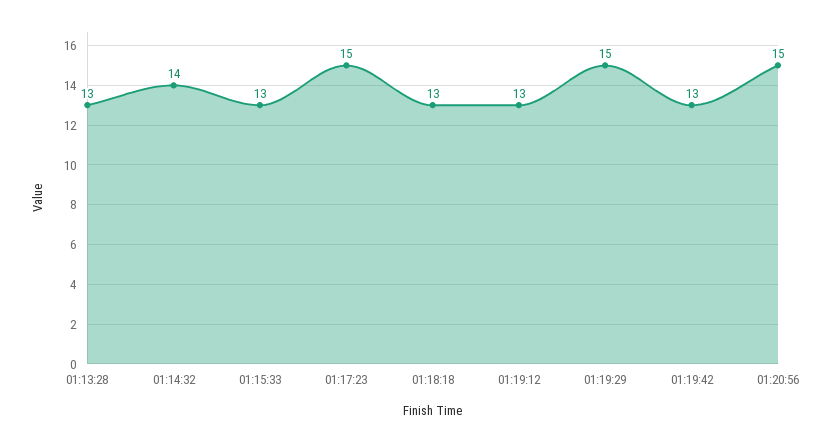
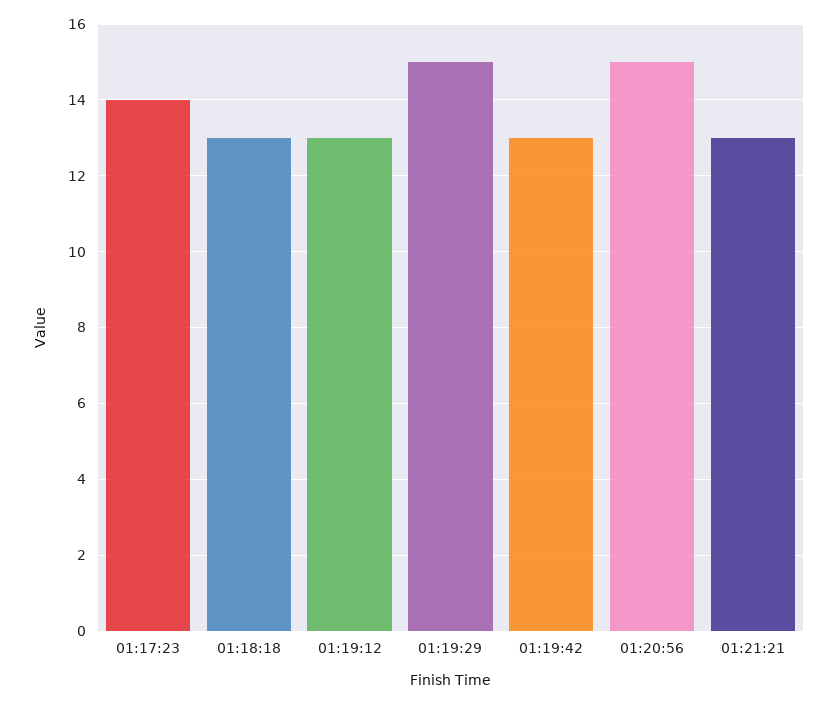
01:13:28: 13 -> none
01:14:32: 14 -> none
01:15:33: 13 -> none
01:17:23: 15 -> 14
01:21:21: none -> 13

